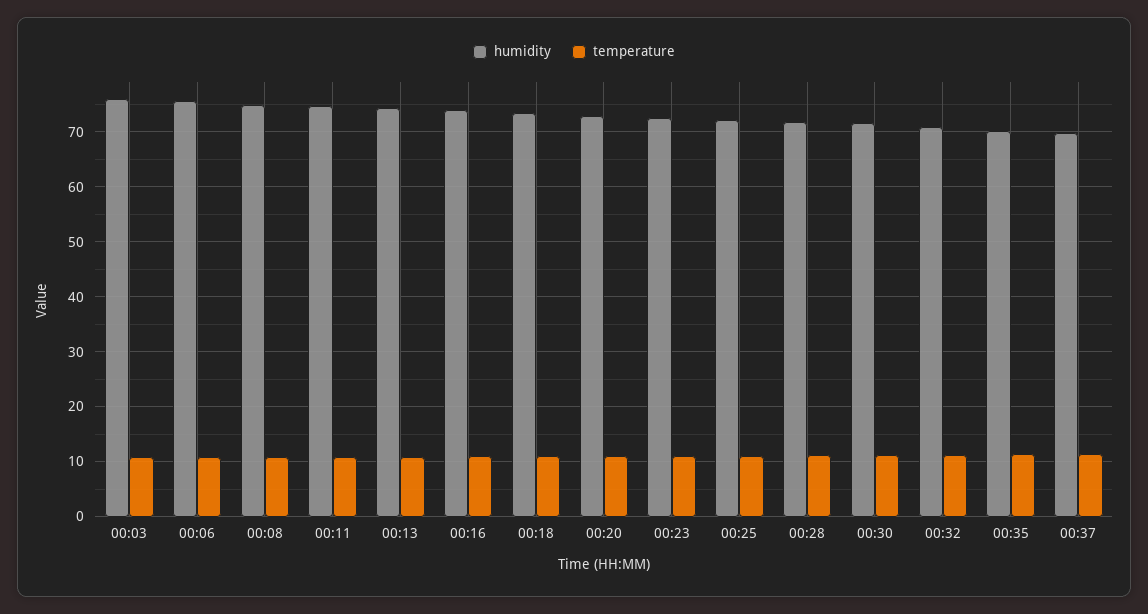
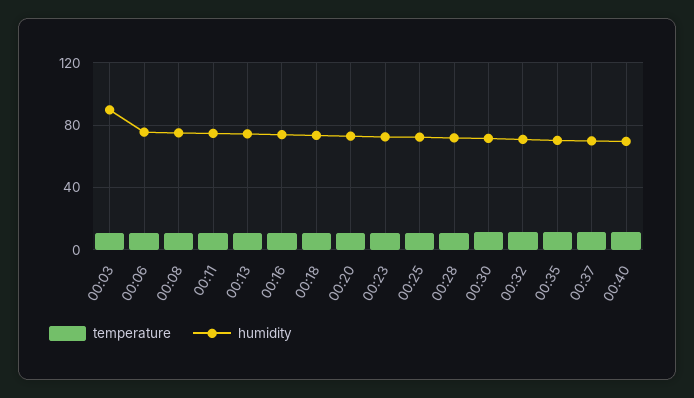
humidity, 00:03: 76 -> 90
temperature, 00:40: none -> 10
humidity, 00:40: none -> 70

